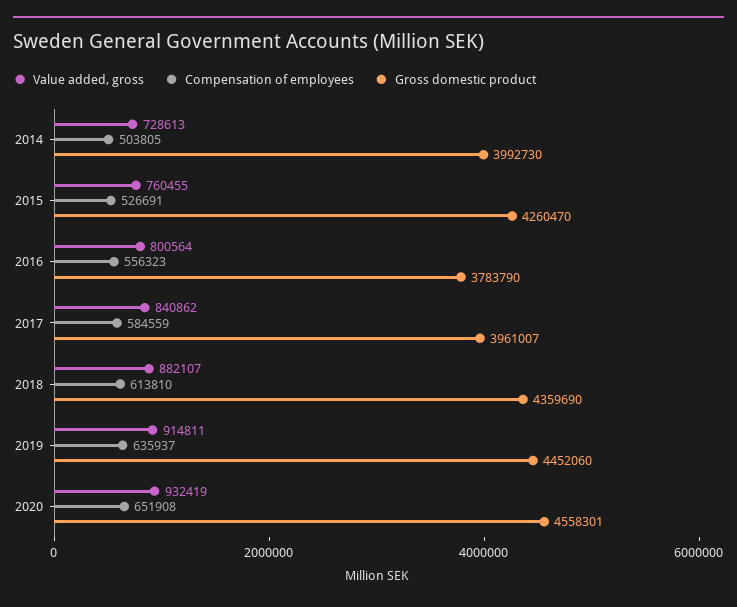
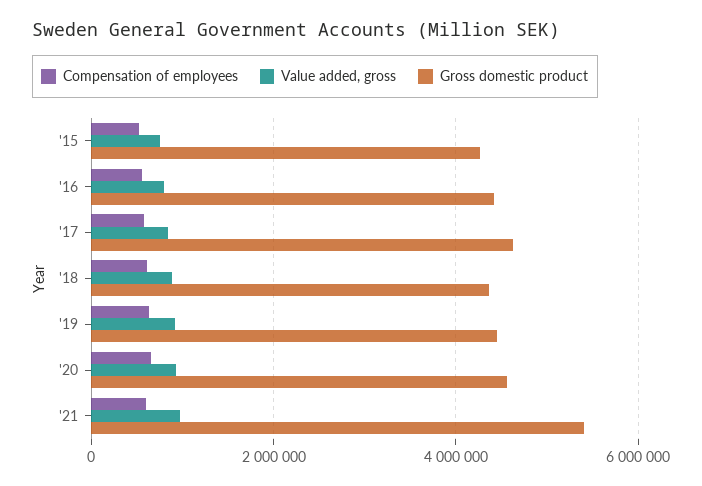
Value added, gross, 2014: 728613 -> none
Compensation of employees, 2014: 503805 -> none
Gross domestic product, 2014: 3992730 -> none
Gross domestic product, 2016: 3783790 -> 4400000
Gross domestic product, 2017: 3961007 -> 4600000
Compensation of employees, '21: none -> 600000
Value added, gross, '21: none -> 1000000
Gross domestic product, '21: none -> 5400000

